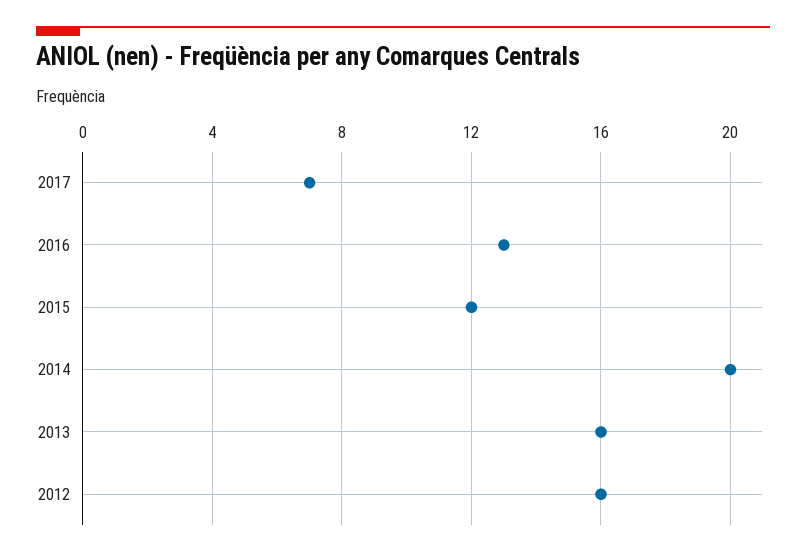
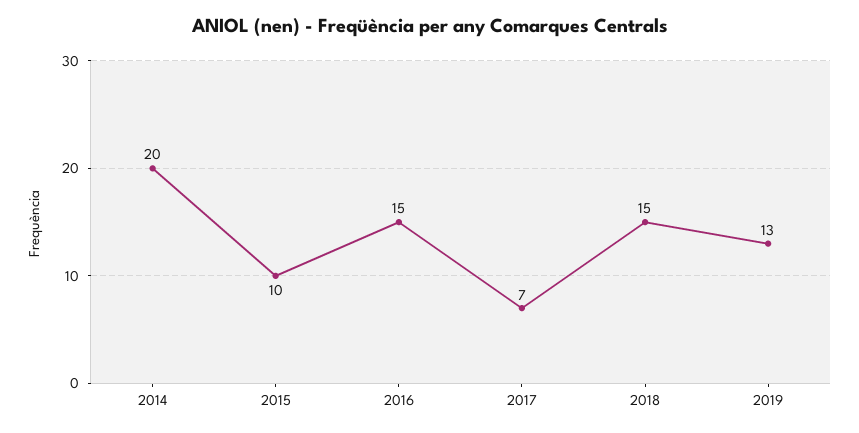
2016: 13 -> 15
2015: 12 -> 10
2013: 16 -> none
2012: 16 -> none
2018: none -> 15
2019: none -> 13

